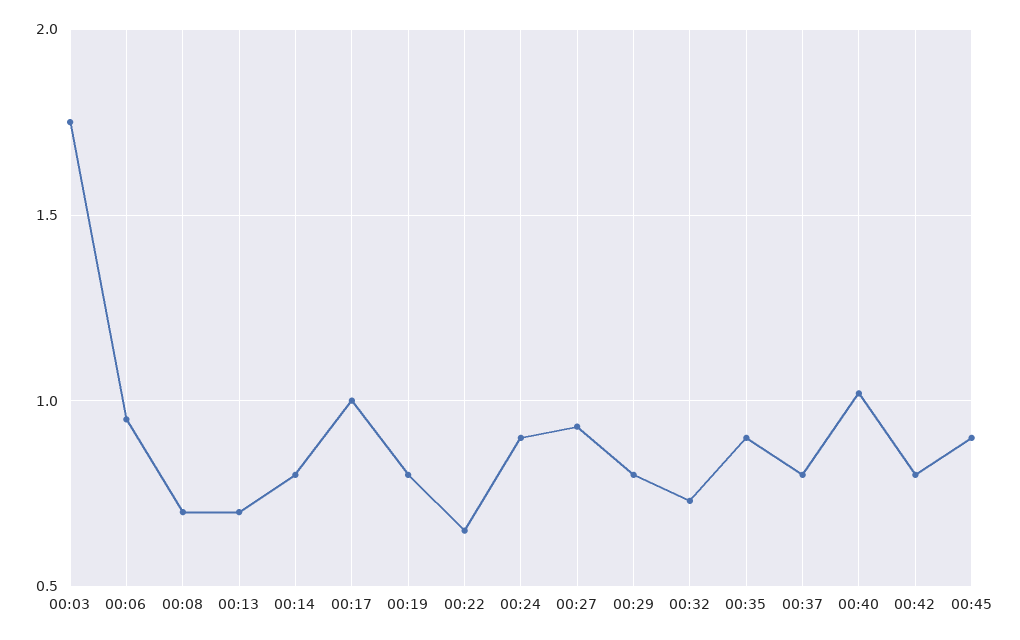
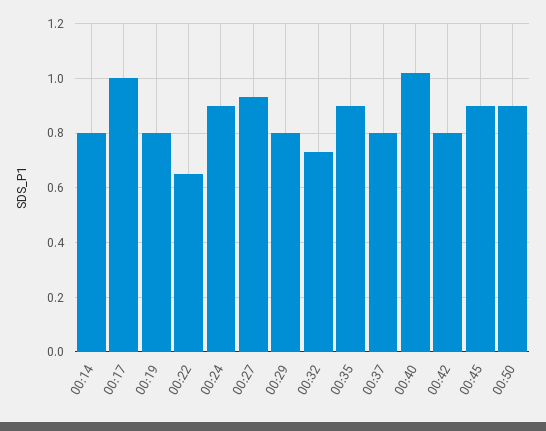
00:03: 1.75 -> none
00:06: 0.95 -> none
00:08: 0.7 -> none
00:13: 0.7 -> none
00:50: none -> 0.9

